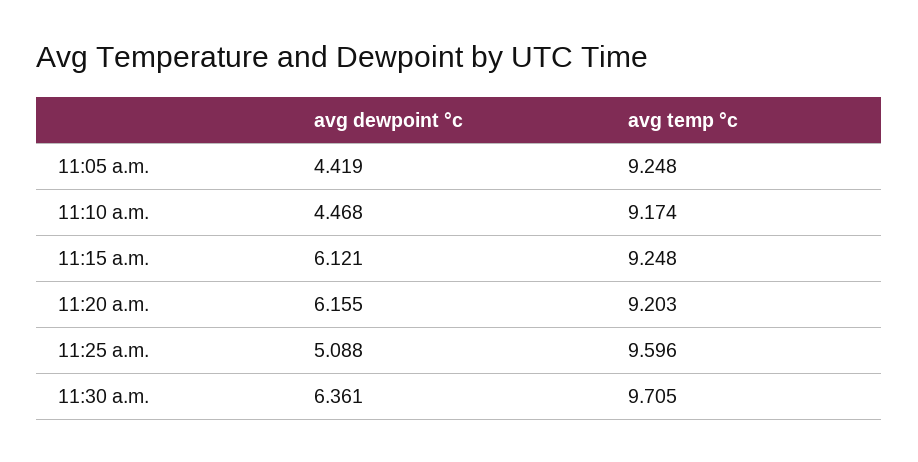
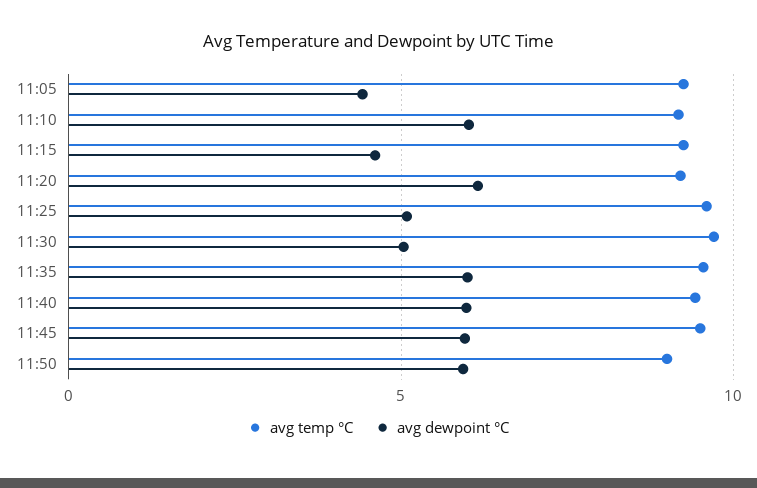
avg dewpoint °c, 11:10 a.m.: 4.468 -> 6
avg dewpoint °c, 11:15 a.m.: 6.121 -> 4.5
avg dewpoint °c, 11:30 a.m.: 6.361 -> 5
avg temp °c, 11:35: none -> 9.5
avg dewpoint °c, 11:35: none -> 6
avg temp °c, 11:40: none -> 9.5
avg dewpoint °c, 11:40: none -> 6
avg temp °c, 11:45: none -> 9.5
avg dewpoint °c, 11:45: none -> 6
avg temp °c, 11:50: none -> 9
avg dewpoint °c, 11:50: none -> 6

